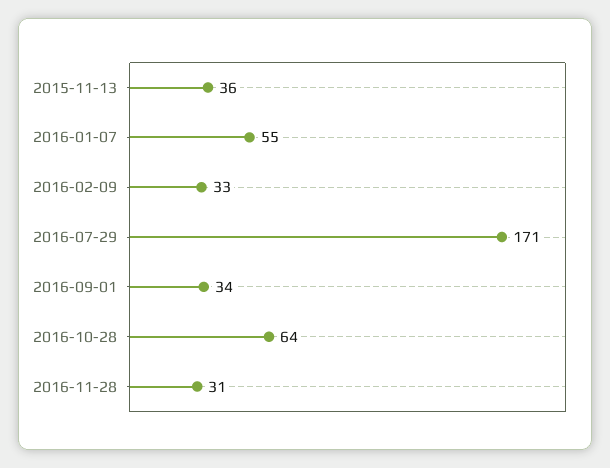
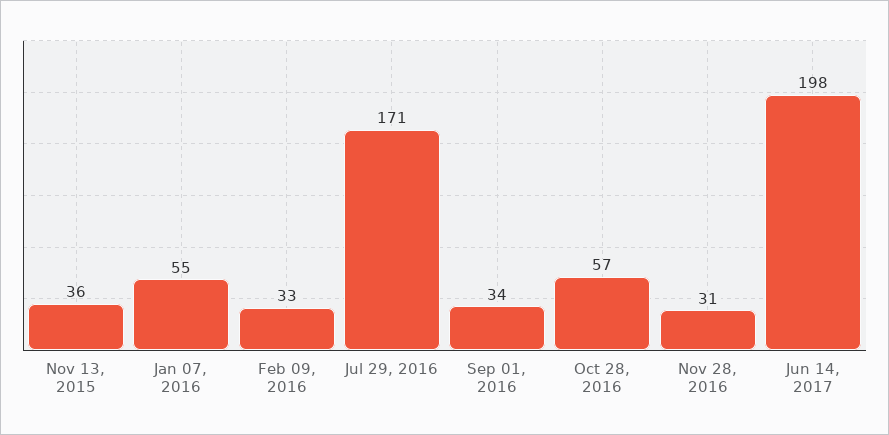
2016-10-28: 64 -> 57
Jun 14, 2017: none -> 198

